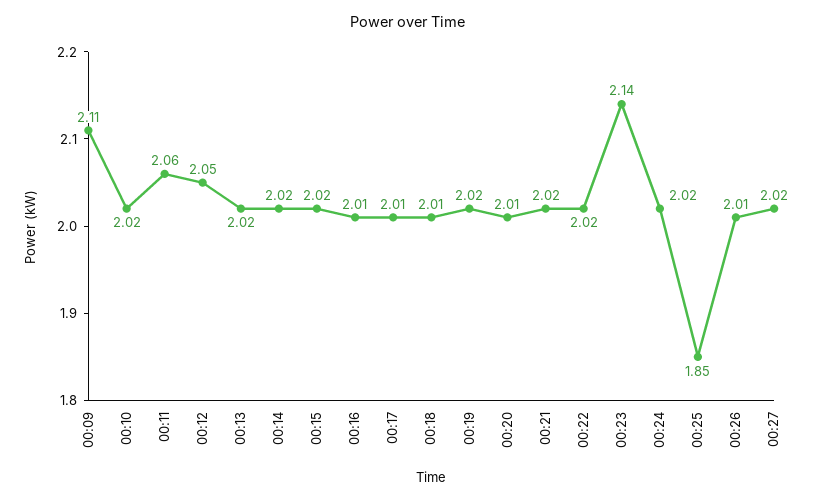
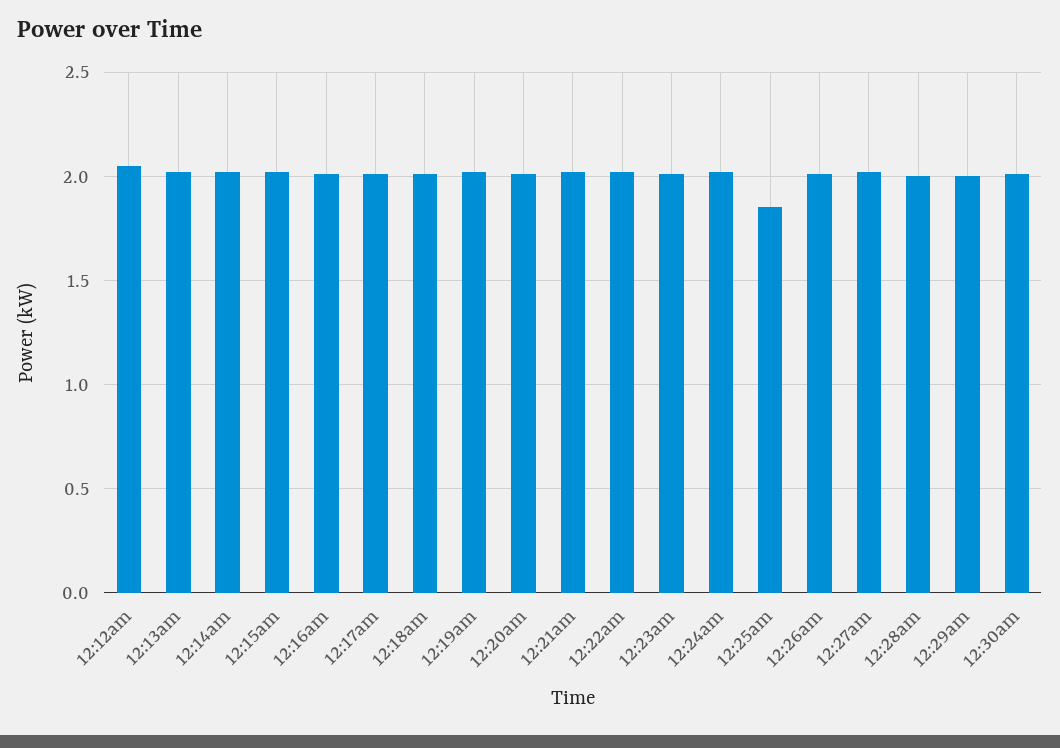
00:09: 2.11 -> none
00:10: 2.02 -> none
00:11: 2.06 -> none
00:23: 2.14 -> 2
12:28am: none -> 2
12:29am: none -> 2
12:30am: none -> 2

